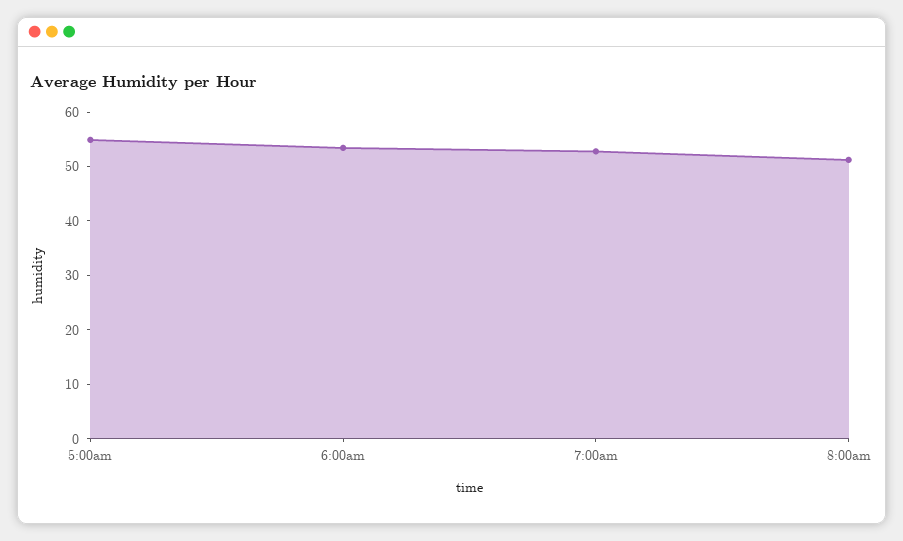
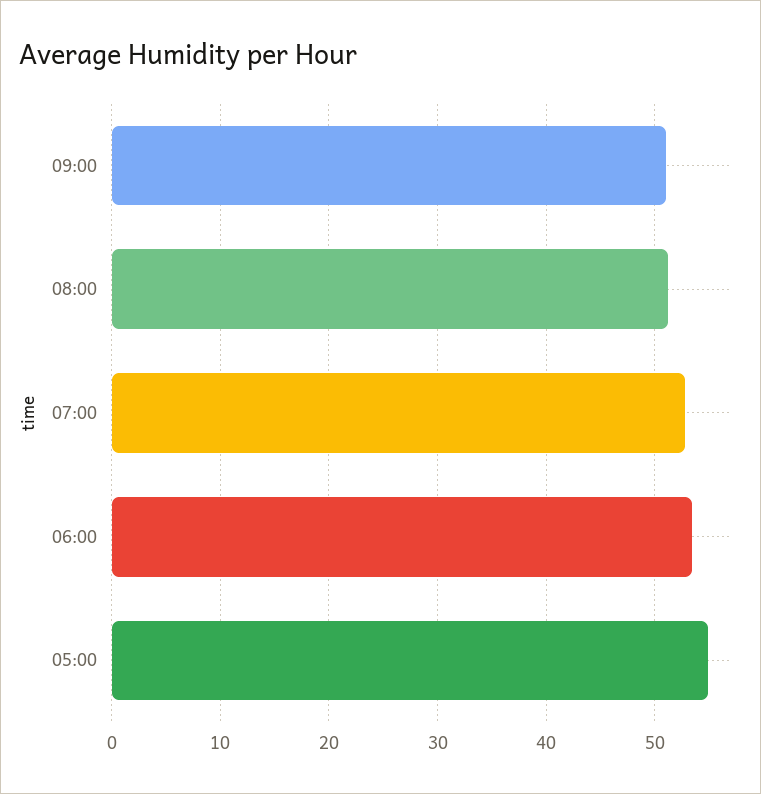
09:00: none -> 51

